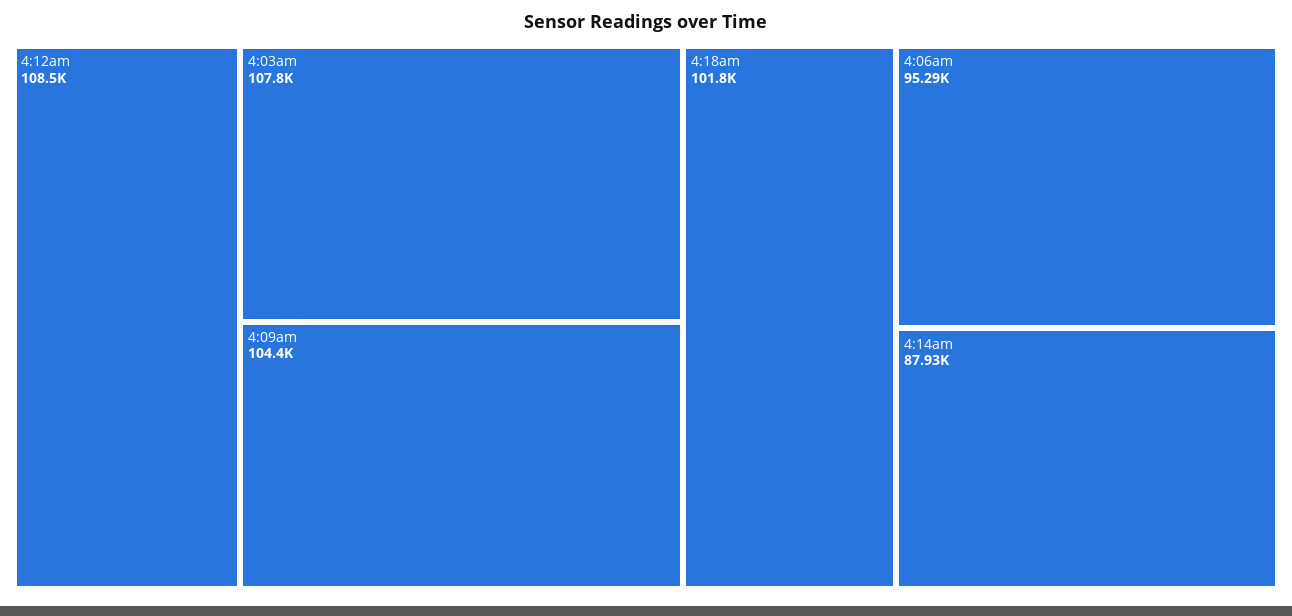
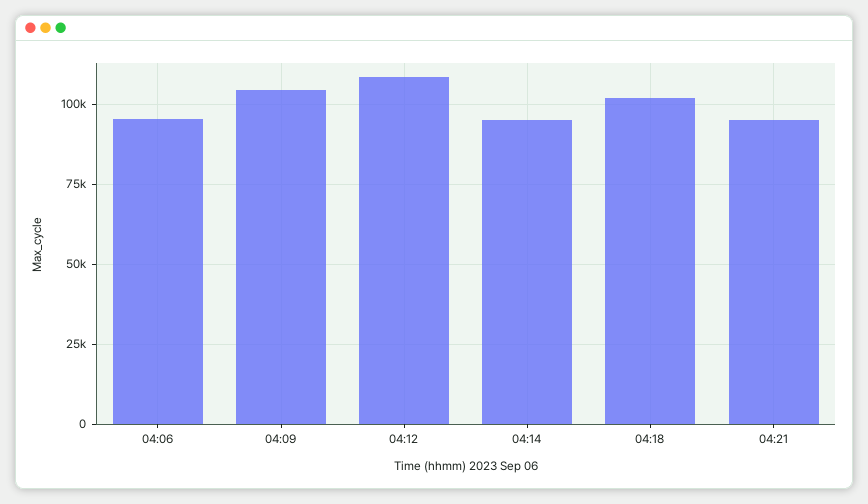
4:03am: 107800 -> none
4:14am: 87930 -> 95000
04:21: none -> 95000

